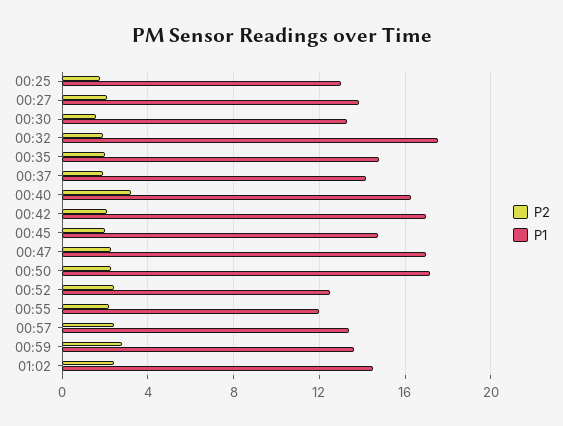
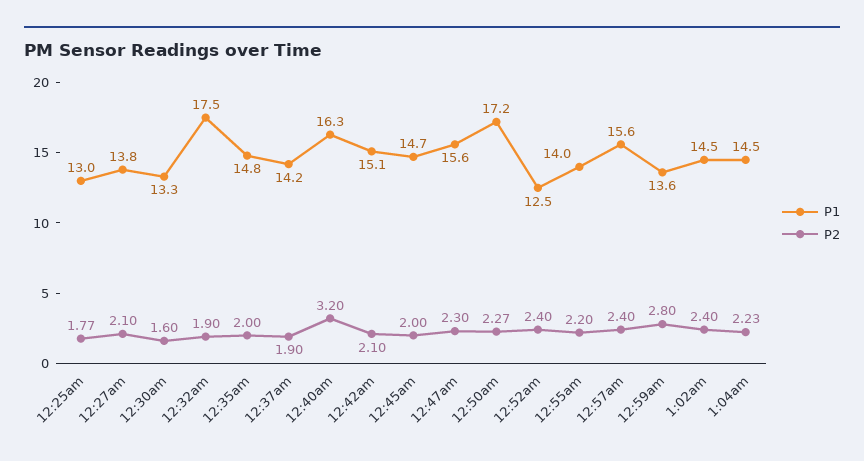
P1, 00:42: 17 -> 15.1
P1, 00:47: 17 -> 15.6
P1, 00:55: 12 -> 14
P1, 00:57: 13.5 -> 15.6
P1, 1:04am: none -> 14.5
P2, 1:04am: none -> 2.23

